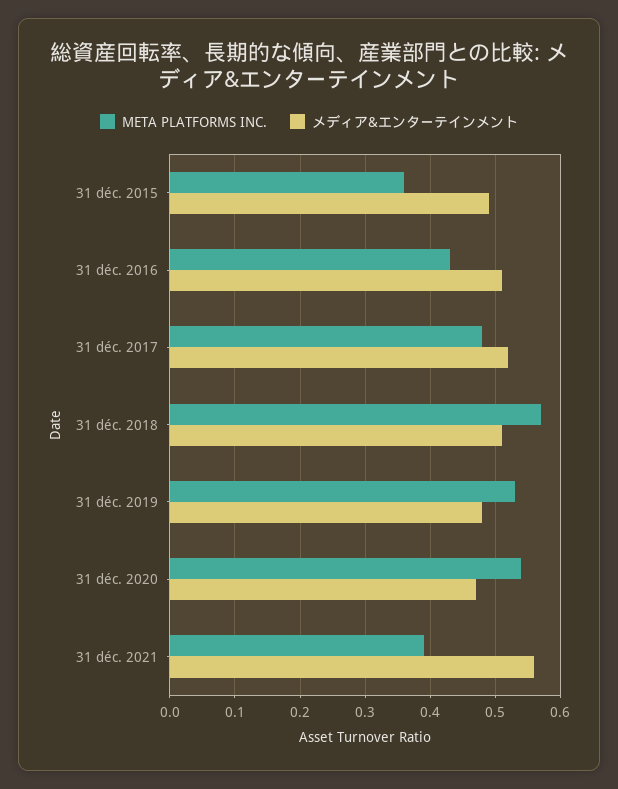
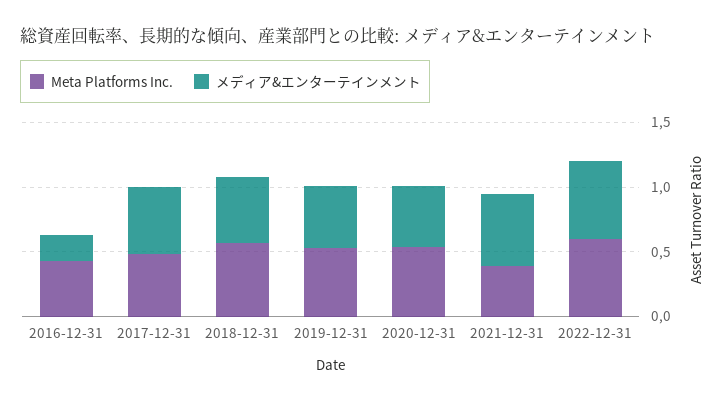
META PLATFORMS INC., 31 déc. 2015: 0.36 -> none
メディア&エンターテインメント, 31 déc. 2015: 0.49 -> none
メディア&エンターテインメント, 31 déc. 2016: 0.51 -> 0.2
META PLATFORMS INC., 2022-12-31: none -> 0.6
メディア&エンターテインメント, 2022-12-31: none -> 0.6

